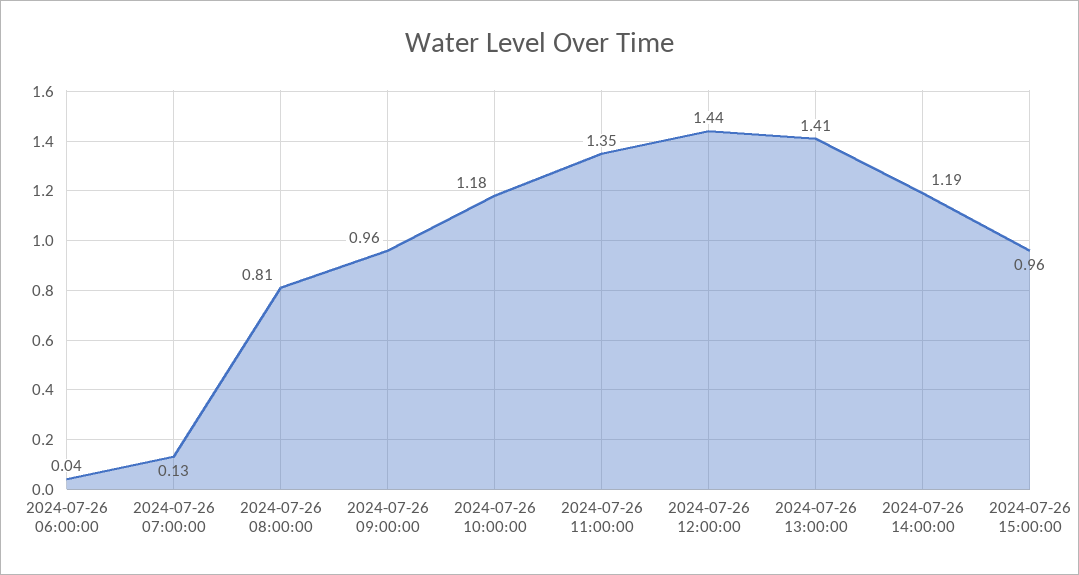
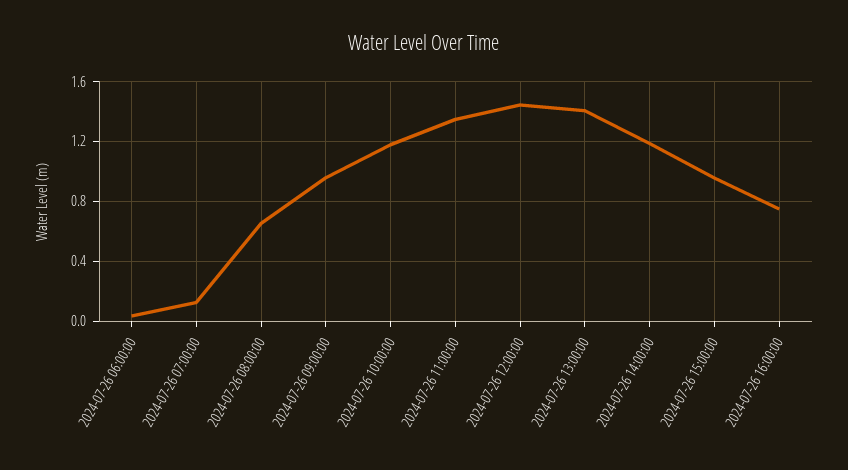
2024-07-26 08:00:00: 0.81 -> 0.65
2024-07-26 16:00:00: none -> 0.75

